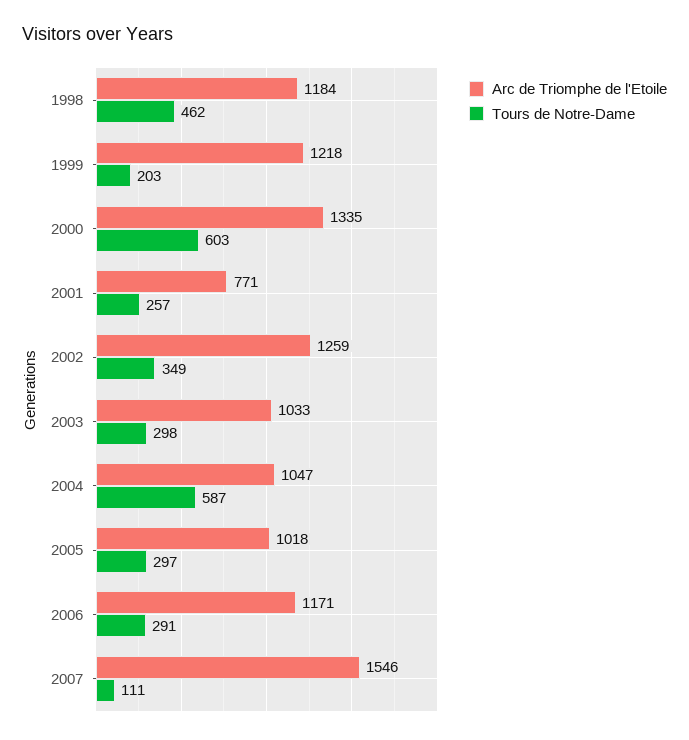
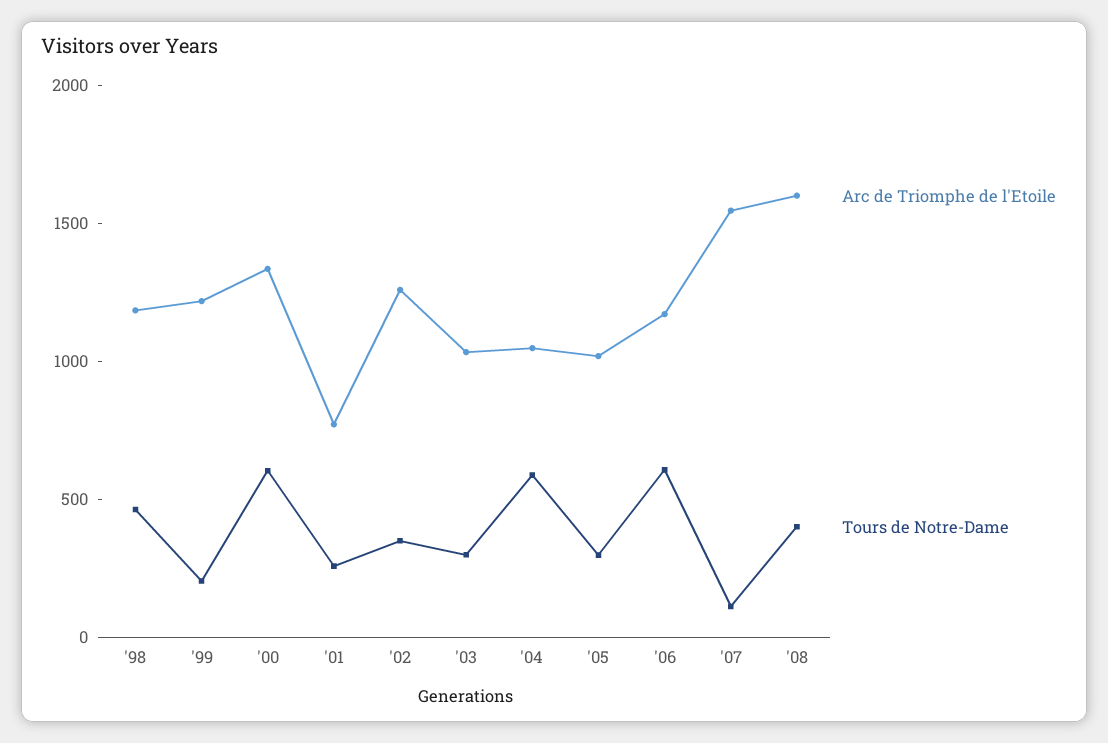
Tours de Notre-Dame, 2006: 291 -> 600
Arc de Triomphe de l'Etoile, '08: none -> 1600
Tours de Notre-Dame, '08: none -> 400

